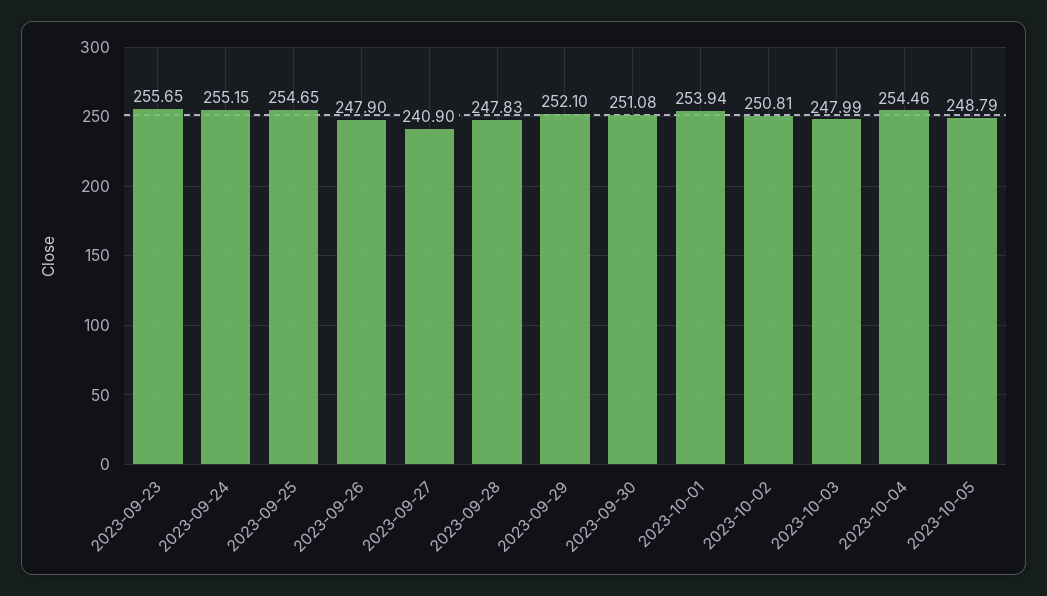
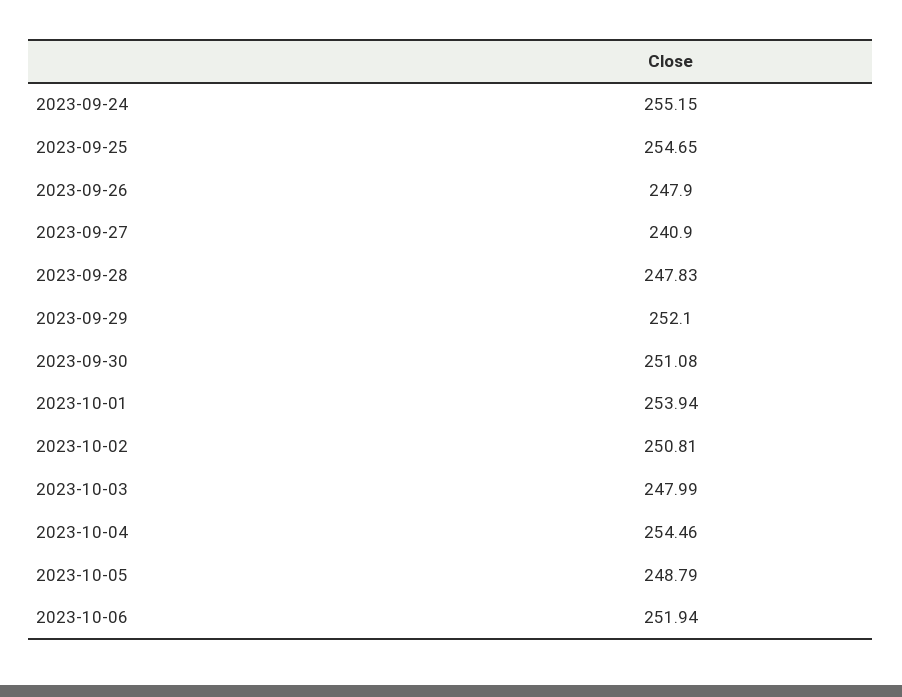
2023-09-23: 255.65 -> none
2023-10-06: none -> 251.94

